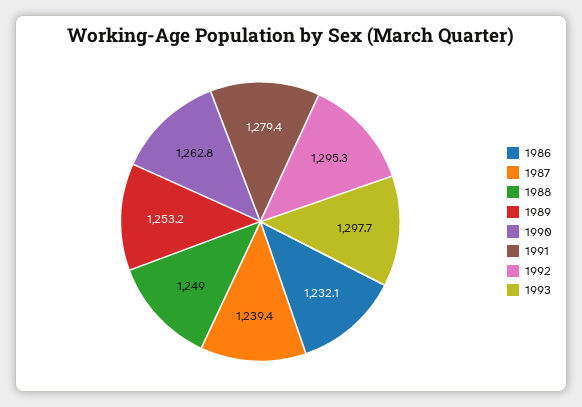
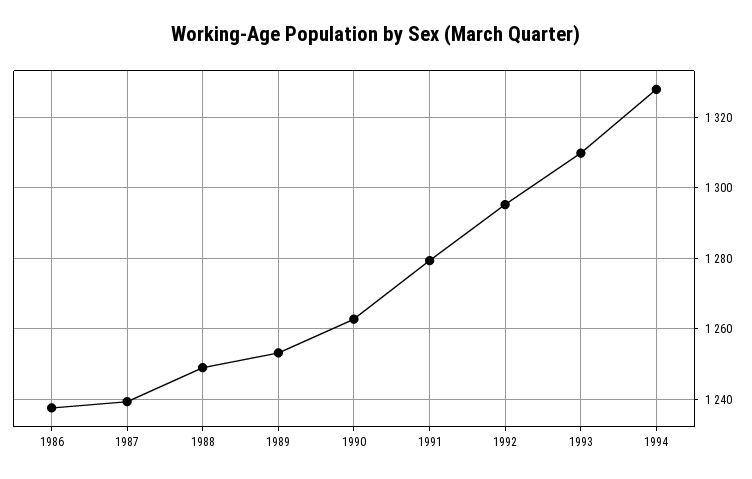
1986: 1232.1 -> 1238
1993: 1297.7 -> 1310
1994: none -> 1328

